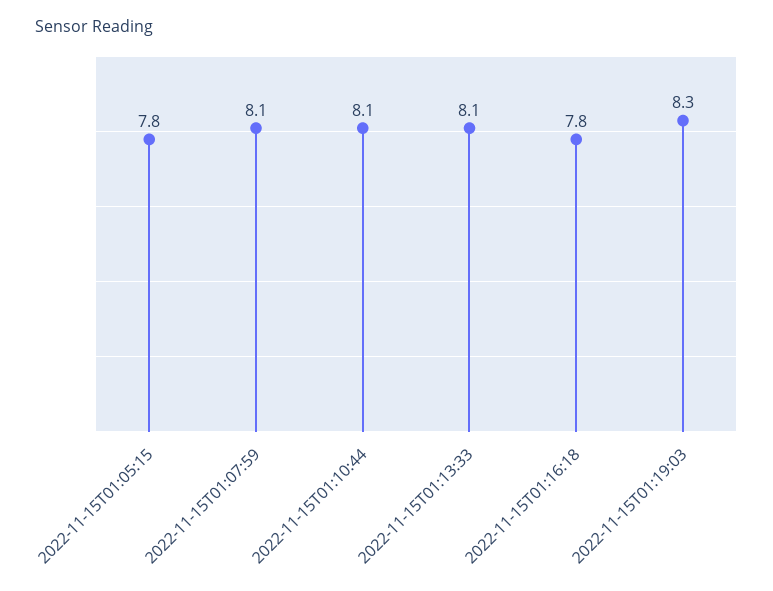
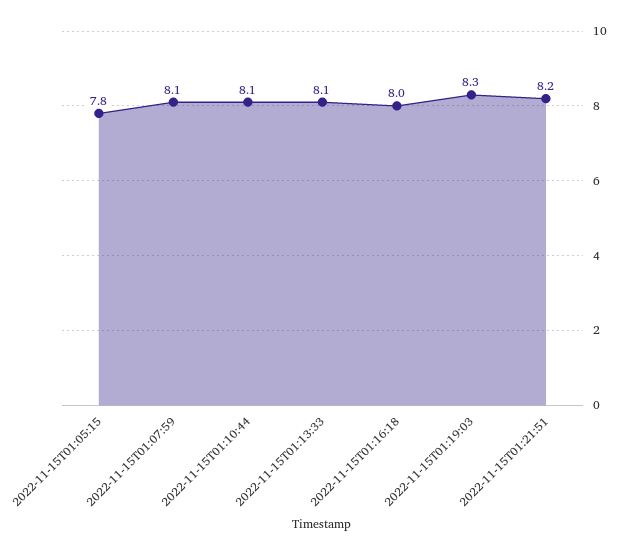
2022-11-15T01:16:18: 7.8 -> 8
2022-11-15T01:21:51: none -> 8.2

